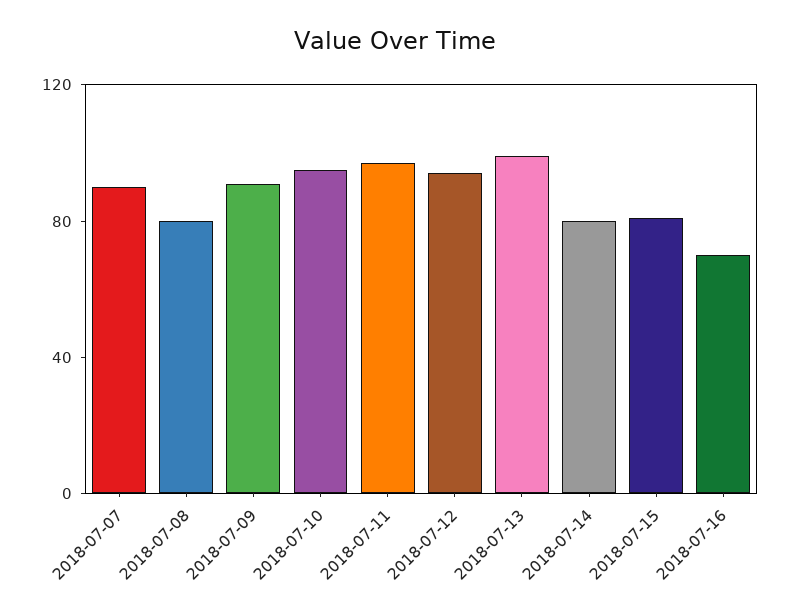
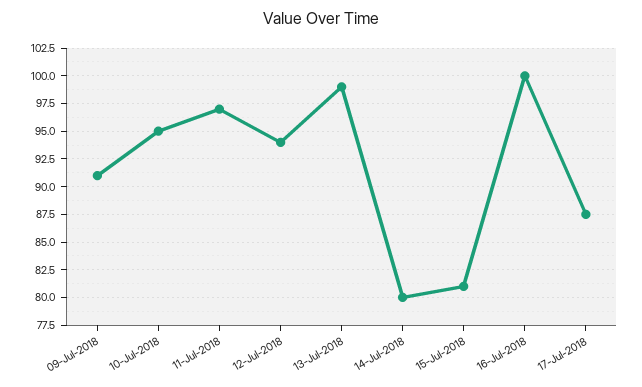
2018-07-07: 90 -> none
2018-07-08: 80 -> none
2018-07-16: 70 -> 100
17-Jul-2018: none -> 87.5

